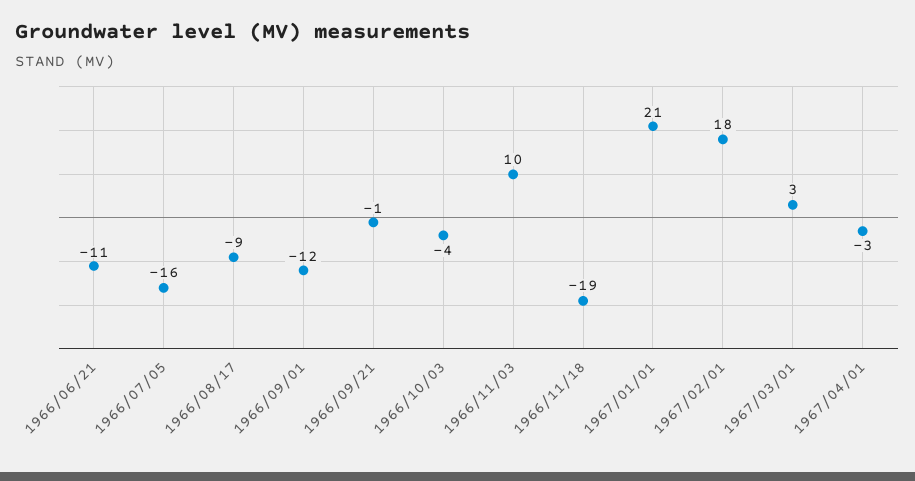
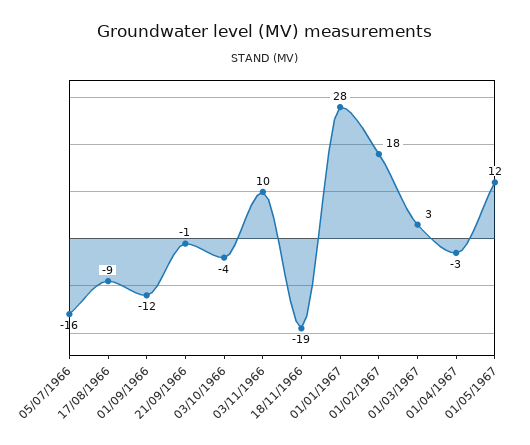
1966/06/21: -11 -> none
1967/01/01: 21 -> 28
01/05/1967: none -> 12

